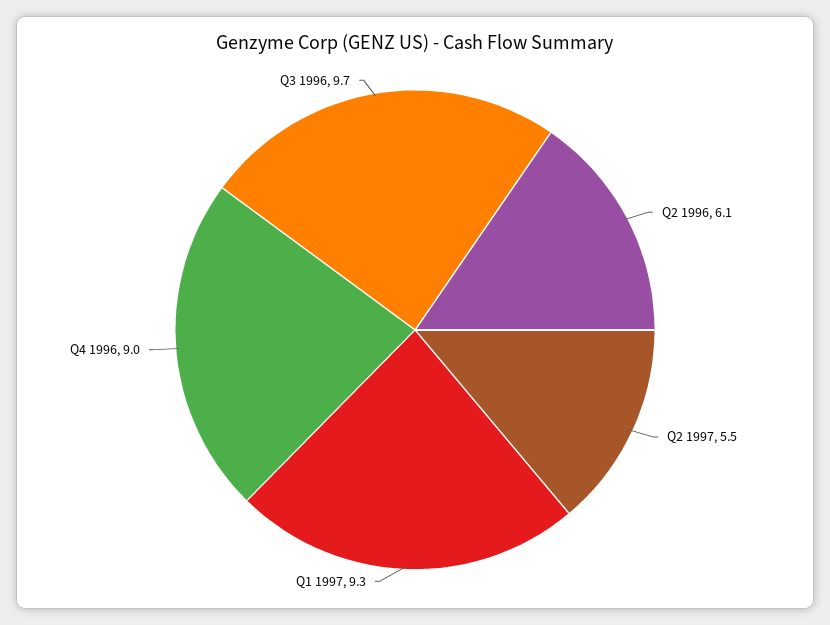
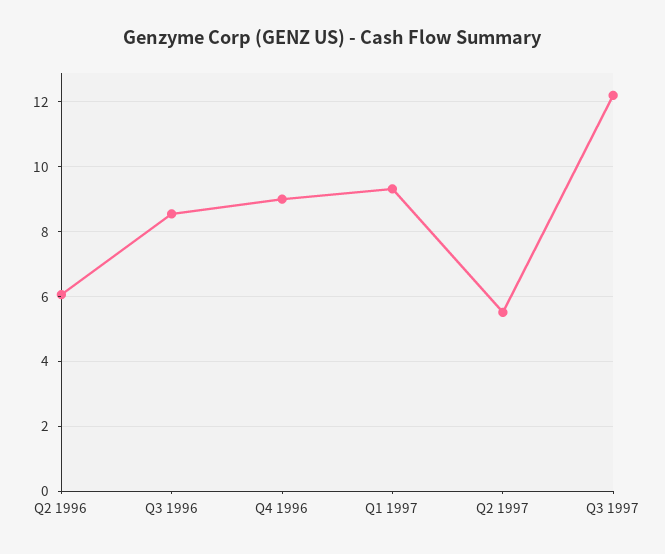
Q3 1996: 9.7 -> 8.6
Q3 1997: none -> 12.2

